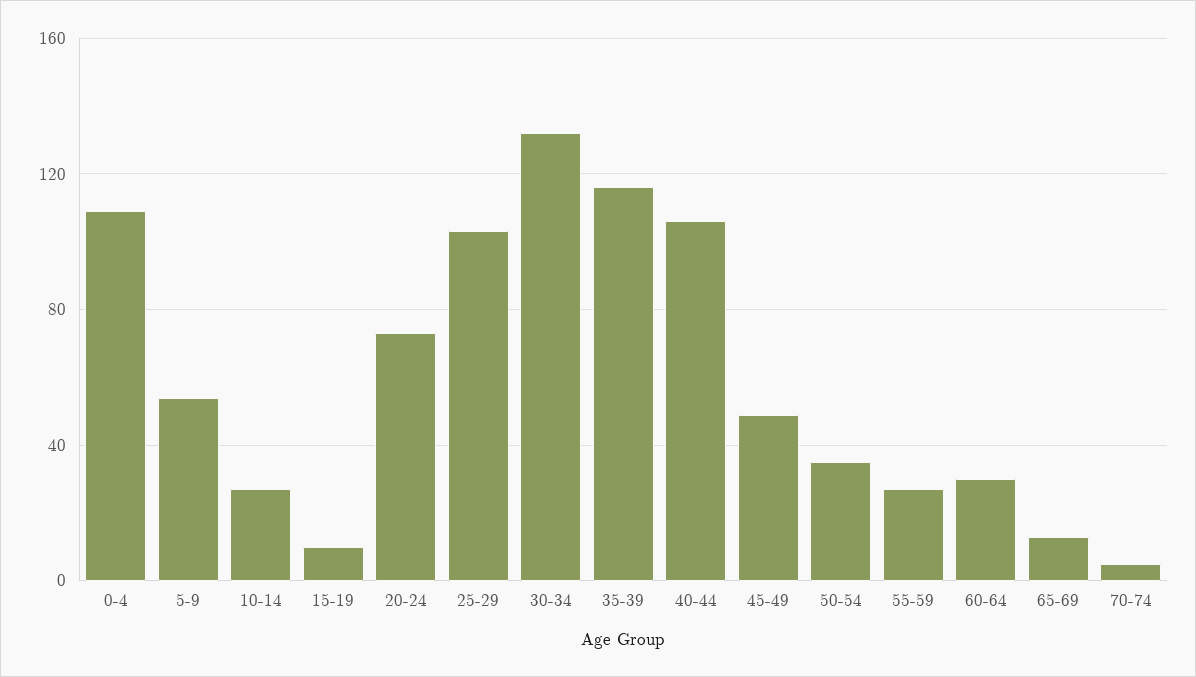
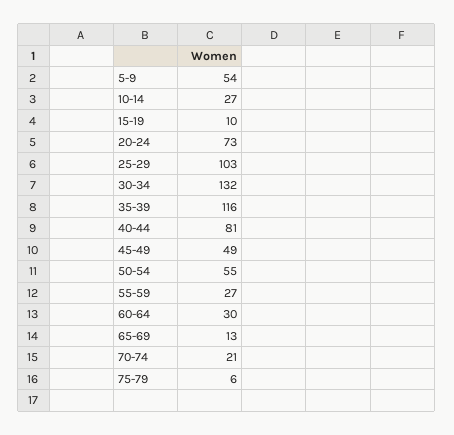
0-4: 110 -> none
40-44: 105 -> 81
50-54: 35 -> 55
70-74: 5 -> 21
75-79: none -> 6

